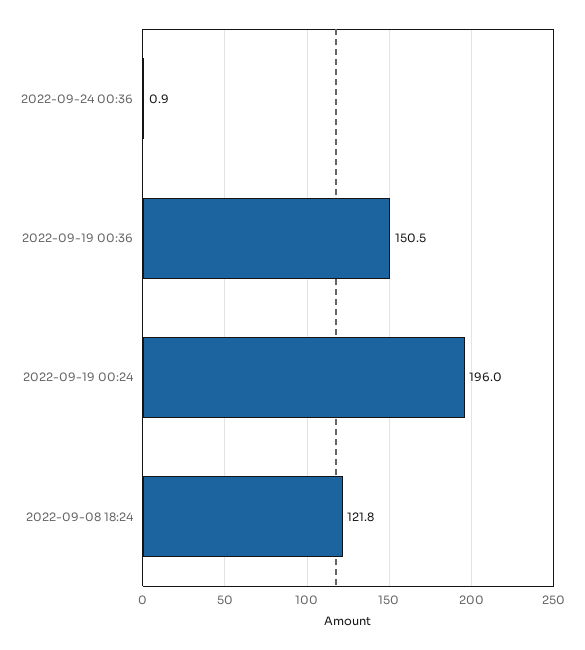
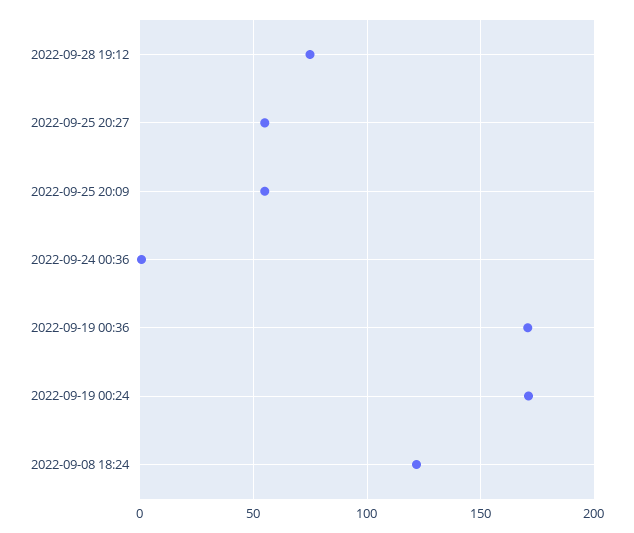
2022-09-19 00:36: 150.5 -> 170
2022-09-19 00:24: 196 -> 170
2022-09-28 19:12: none -> 75
2022-09-25 20:27: none -> 55
2022-09-25 20:09: none -> 55

